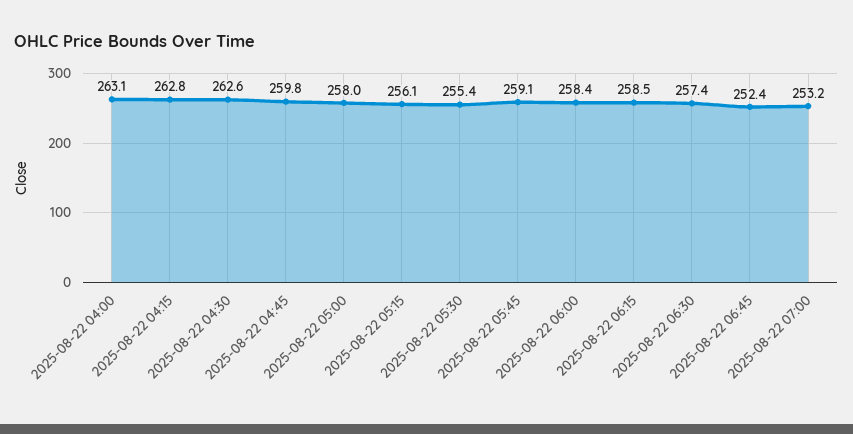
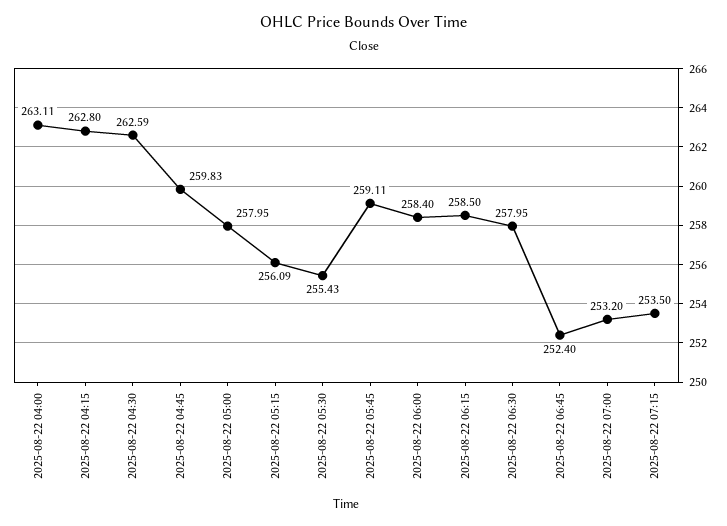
2025-08-22 06:30: 257.4 -> 257.95
2025-08-22 07:15: none -> 253.5

